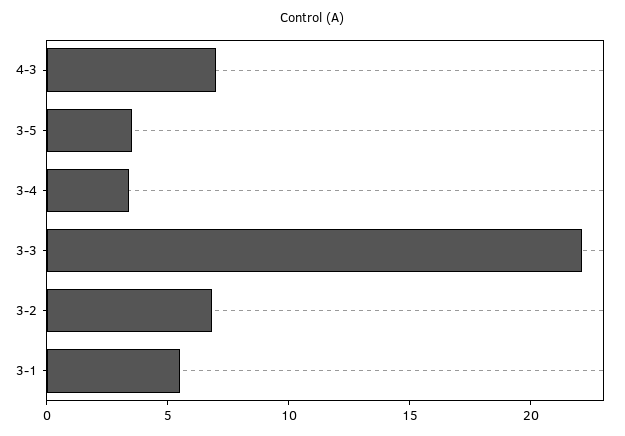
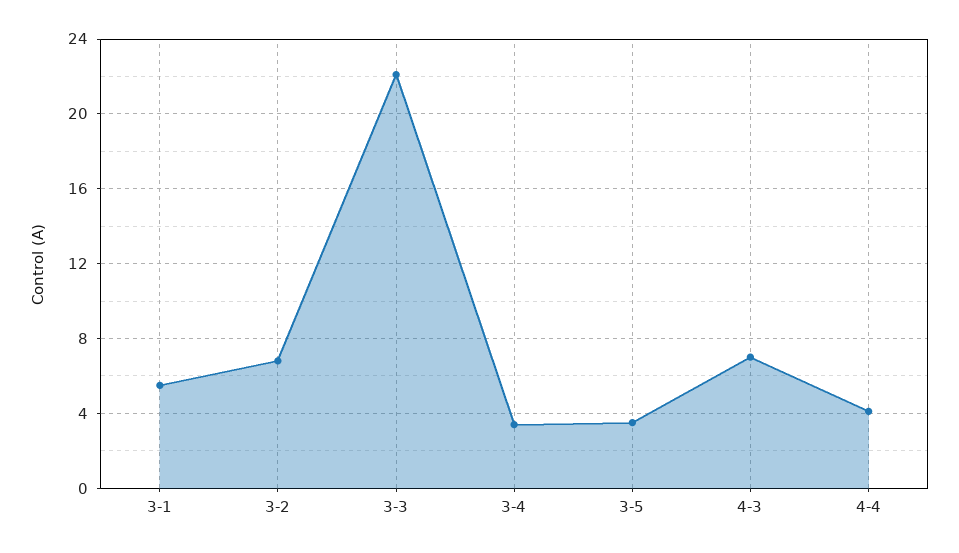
4-4: none -> 4

